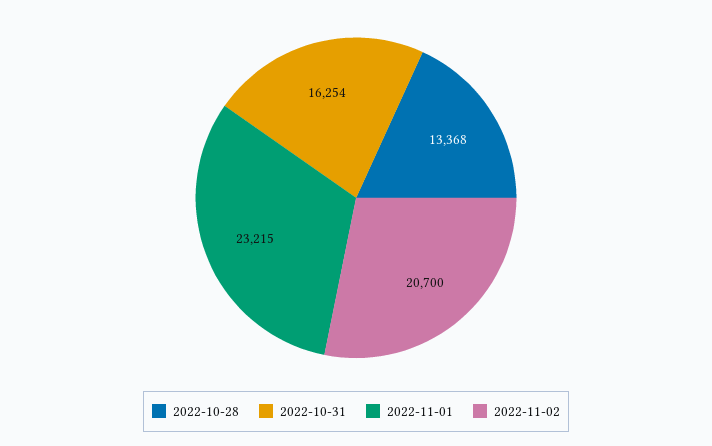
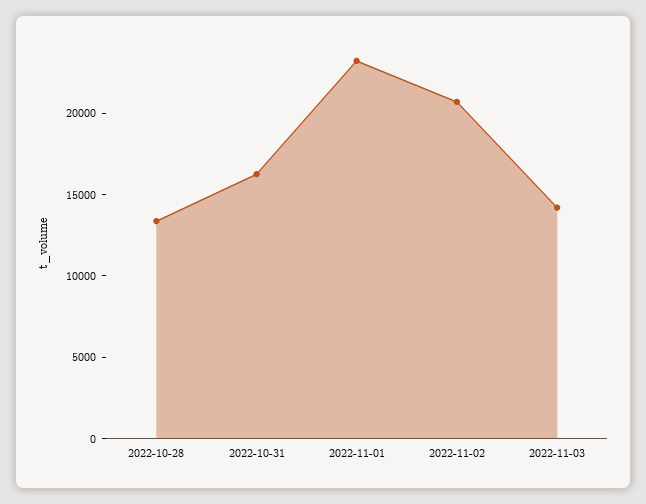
2022-11-03: none -> 14000

